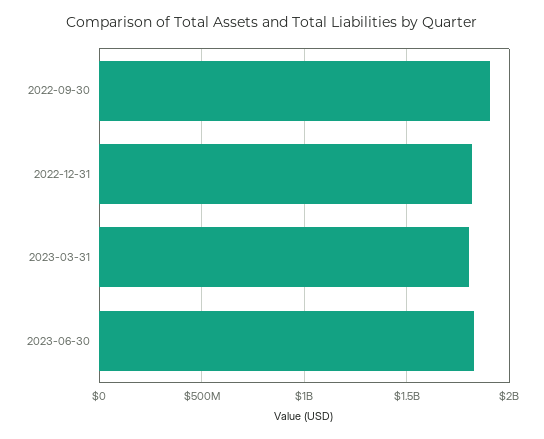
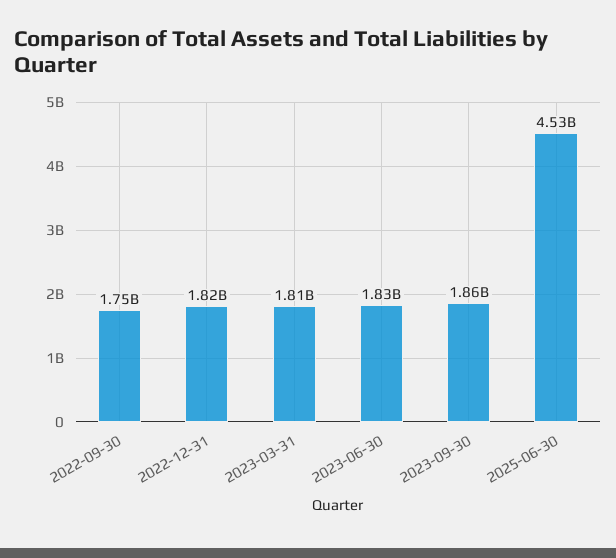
2022-09-30: 1900000000 -> 1750000000
2023-09-30: none -> 1860000000
2025-06-30: none -> 4530000000

